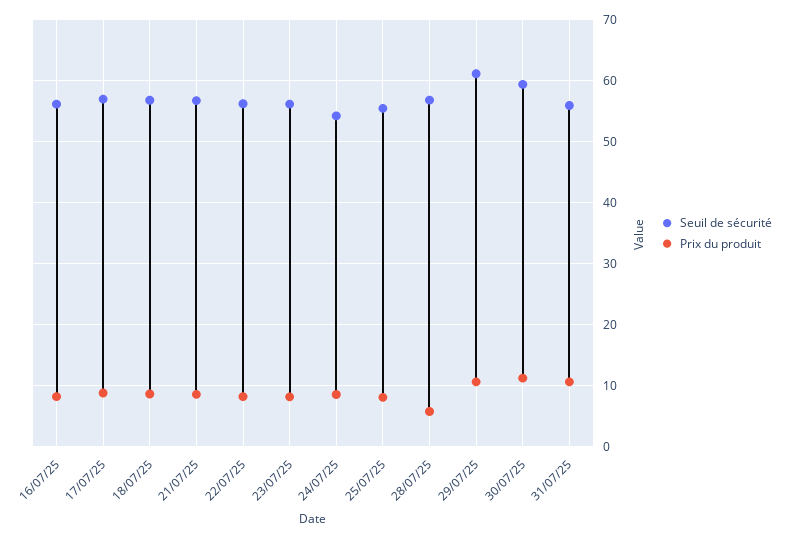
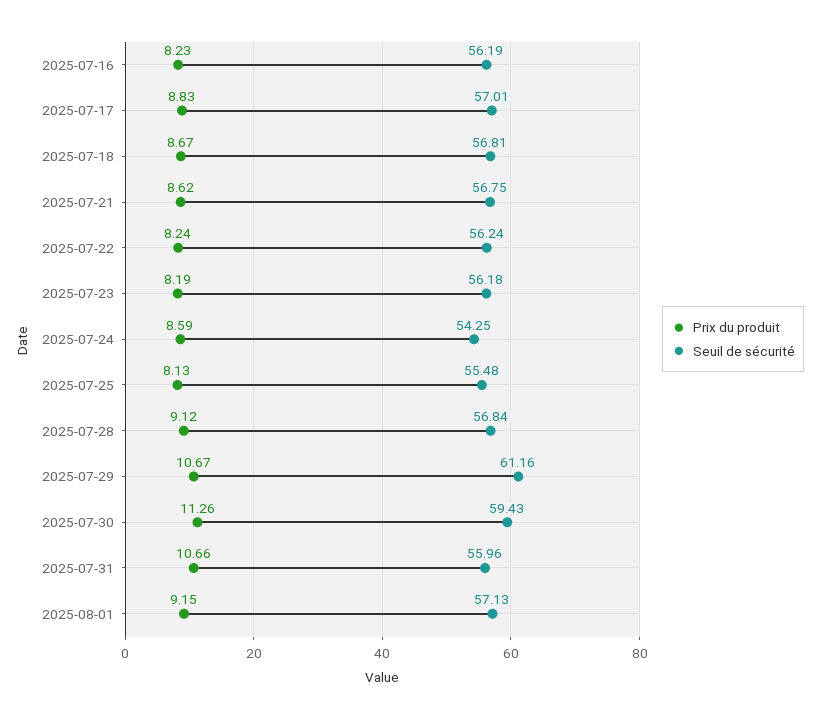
Prix du produit, 28/07/25: 6 -> 9.12
Prix du produit, 2025-08-01: none -> 9.15
Seuil de sécurité, 2025-08-01: none -> 57.13

